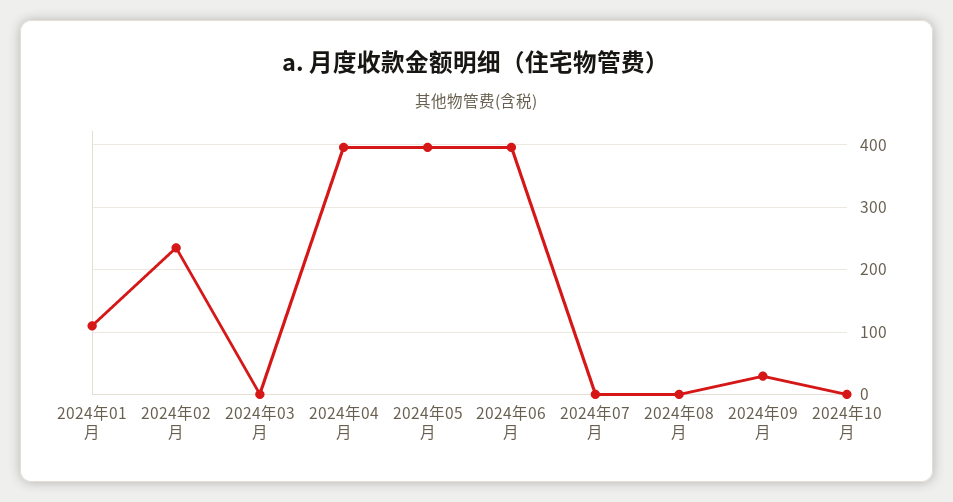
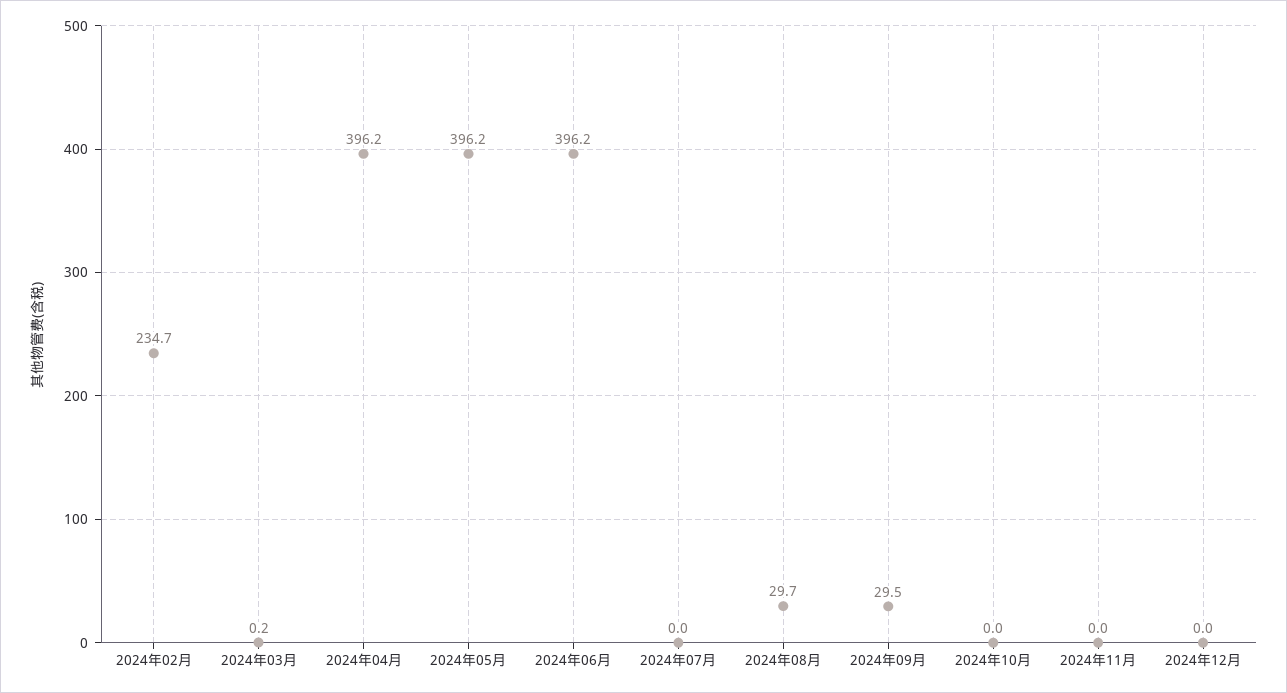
2024年01月: 110 -> none
2024年08月: 0 -> 29.7
2024年11月: none -> 0
2024年12月: none -> 0

